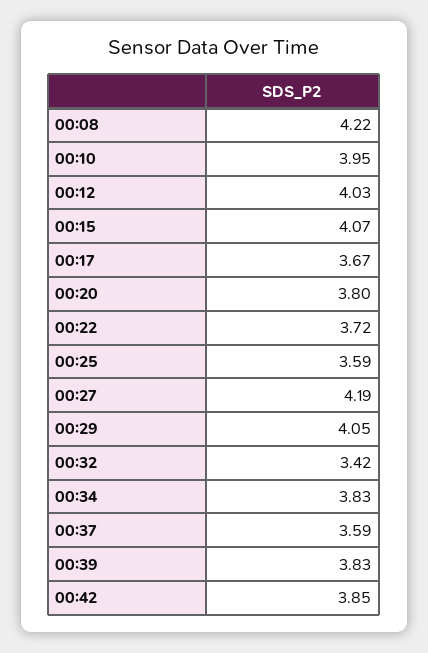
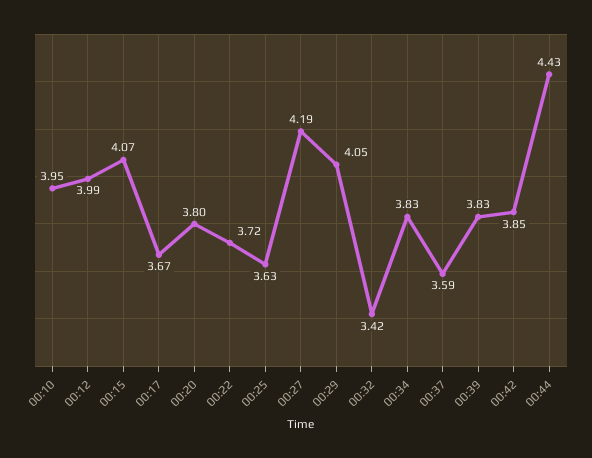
00:08: 4.22 -> none
00:12: 4.03 -> 3.99
00:25: 3.59 -> 3.63
00:44: none -> 4.43

